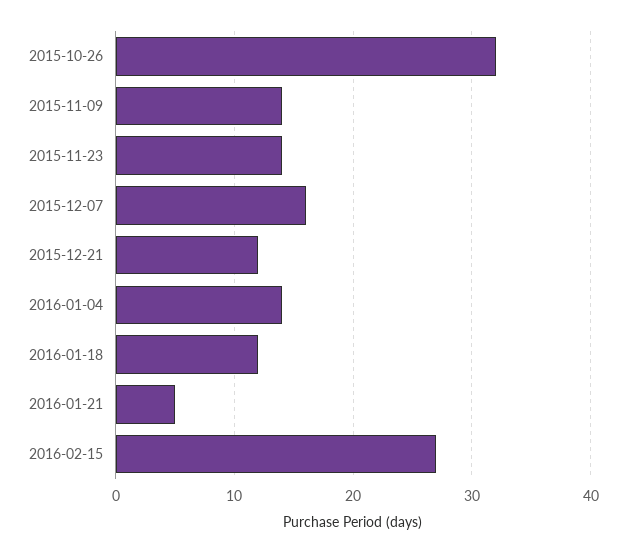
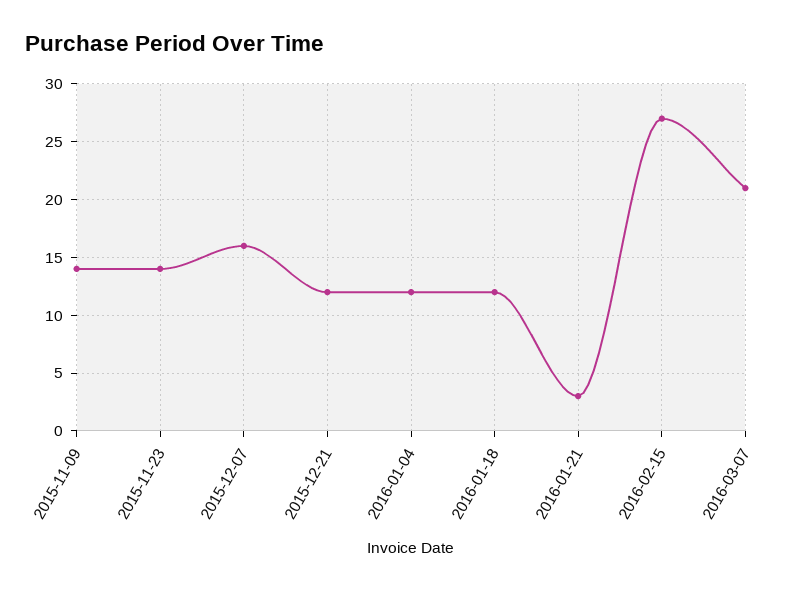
2015-10-26: 32 -> none
2016-01-04: 14 -> 12
2016-01-21: 5 -> 3
2016-03-07: none -> 21

